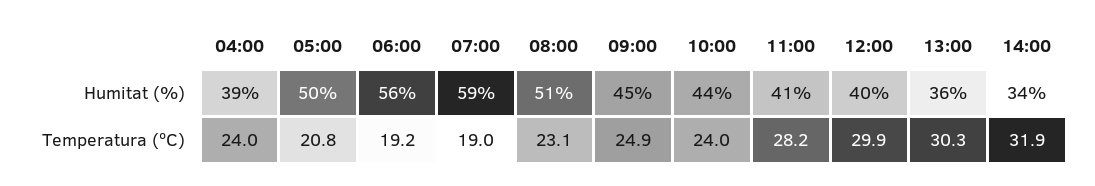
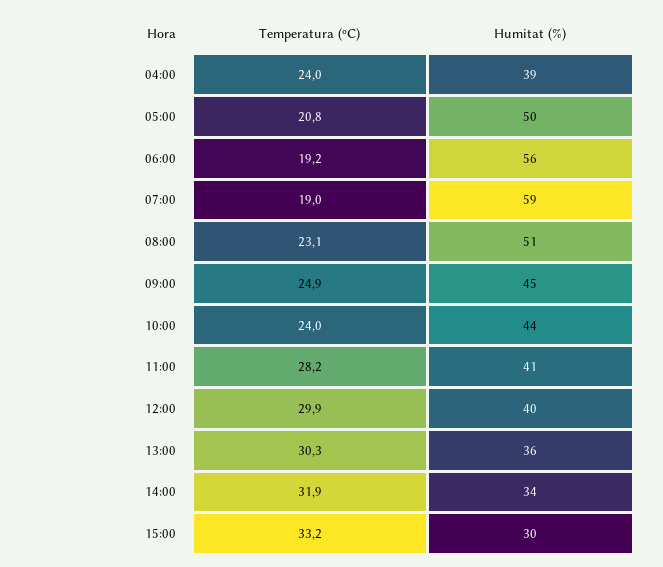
15:00, Temperatura (ºC): none -> 33.2
15:00, Humitat (%): none -> 30

